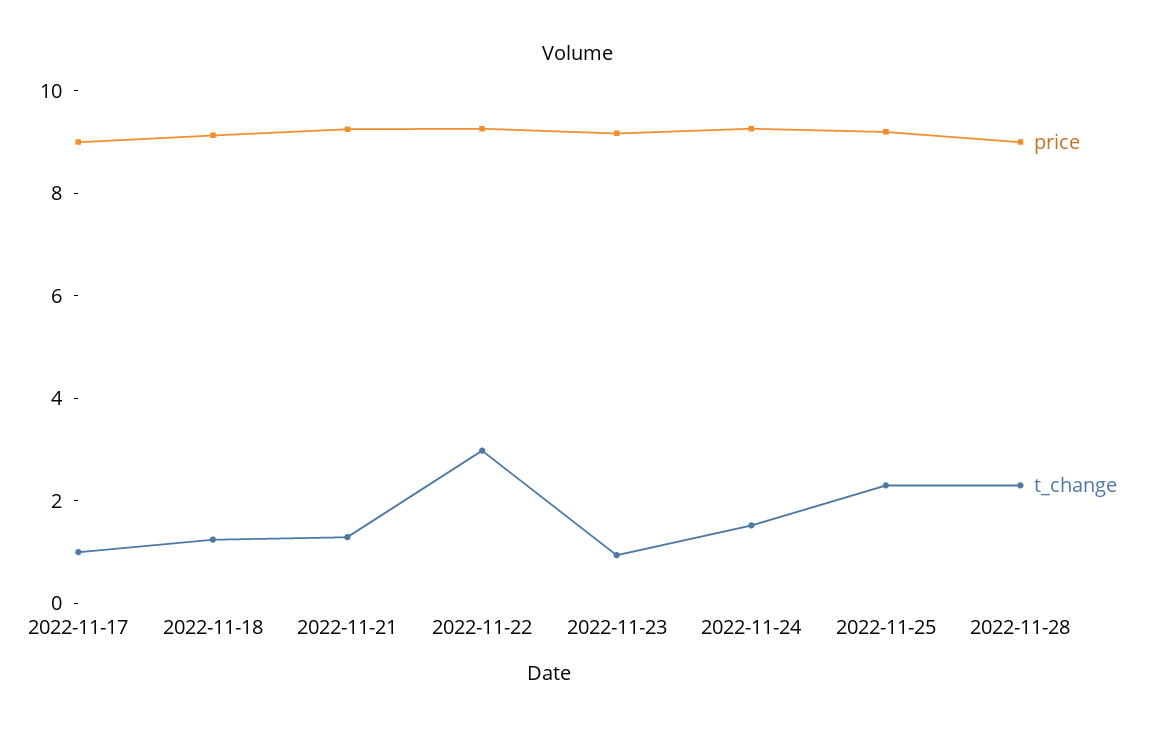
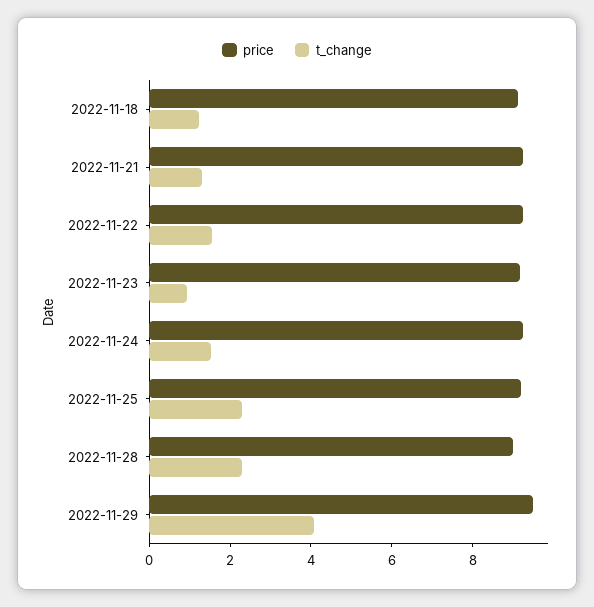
price, 2022-11-17: 9 -> none
t_change, 2022-11-17: 1 -> none
t_change, 2022-11-22: 3 -> 1.5
price, 2022-11-29: none -> 9.5
t_change, 2022-11-29: none -> 4

